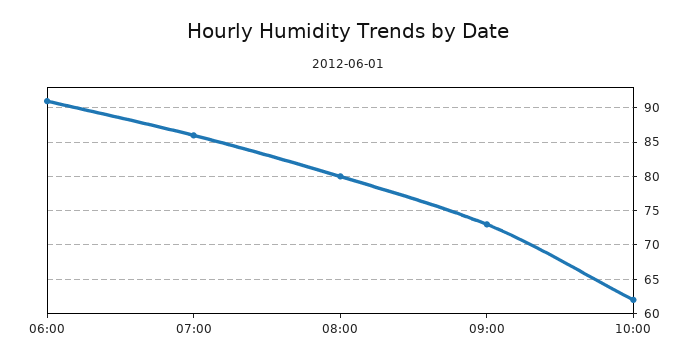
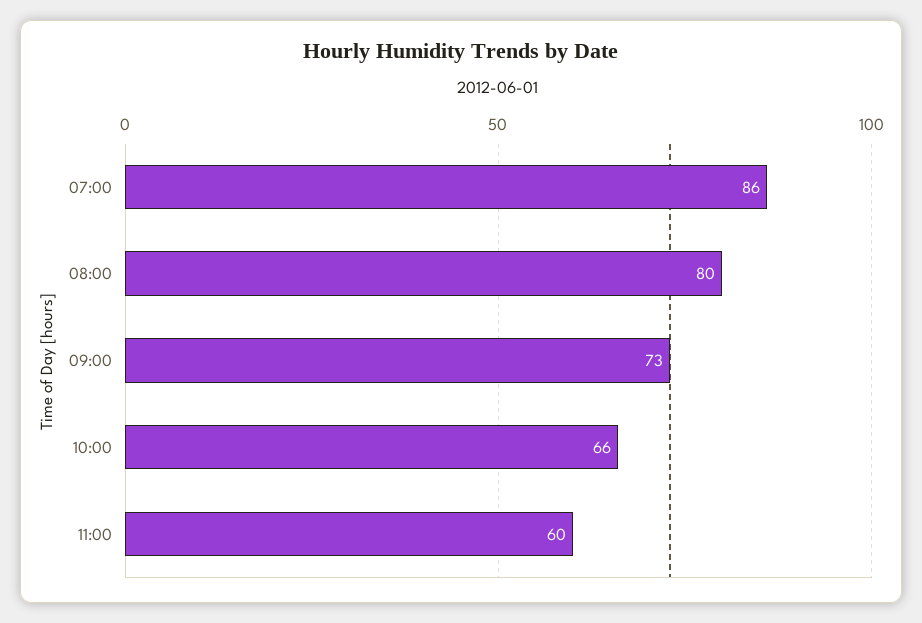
06:00: 91 -> none
10:00: 62 -> 66
11:00: none -> 60

